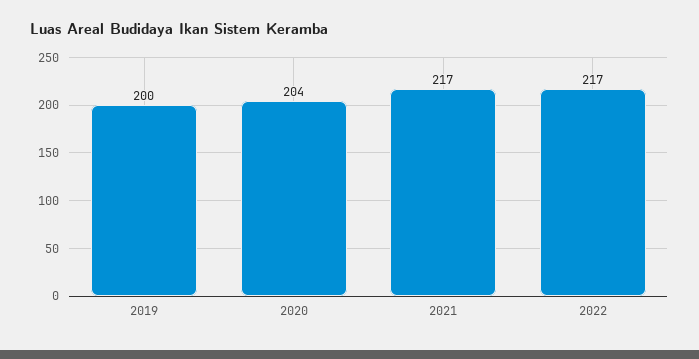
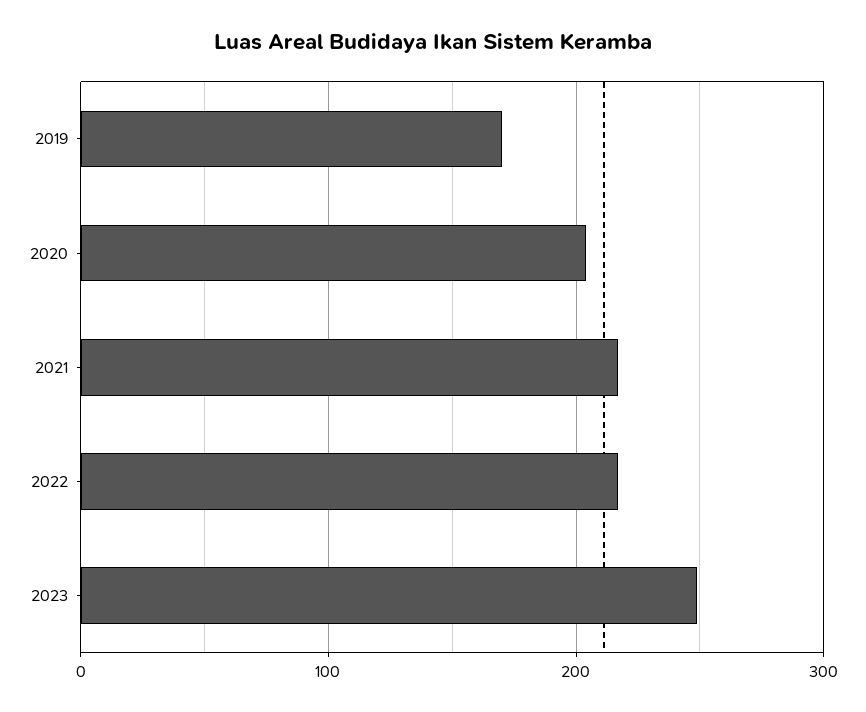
2019: 200 -> 170
2023: none -> 250

